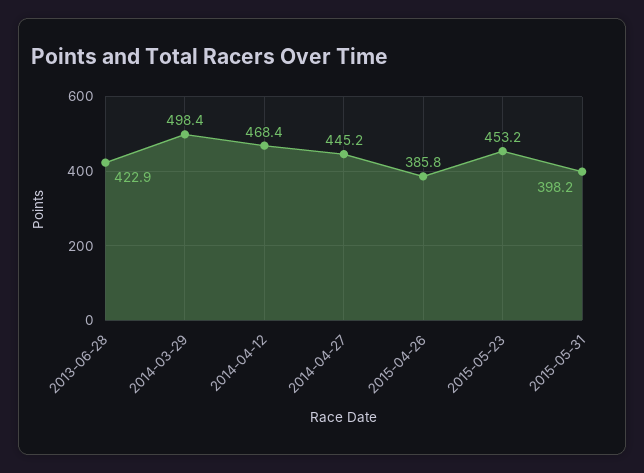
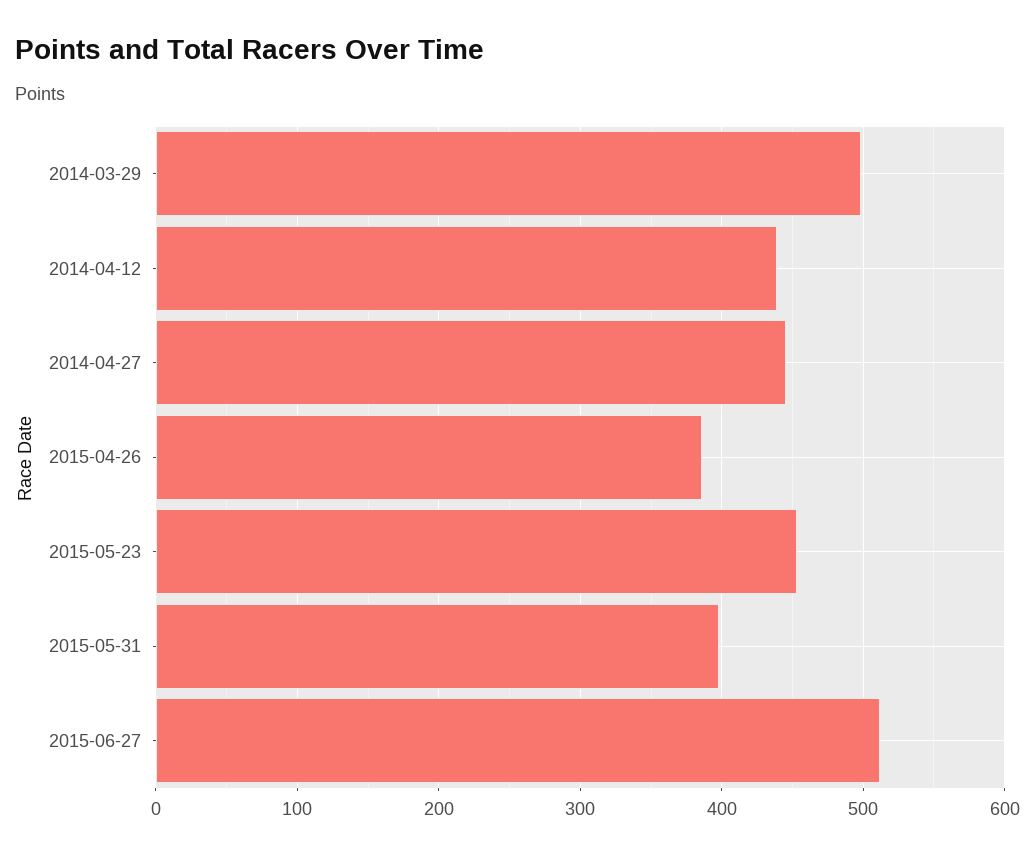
2013-06-28: 422.9 -> none
2014-04-12: 468.4 -> 440
2015-06-27: none -> 510

